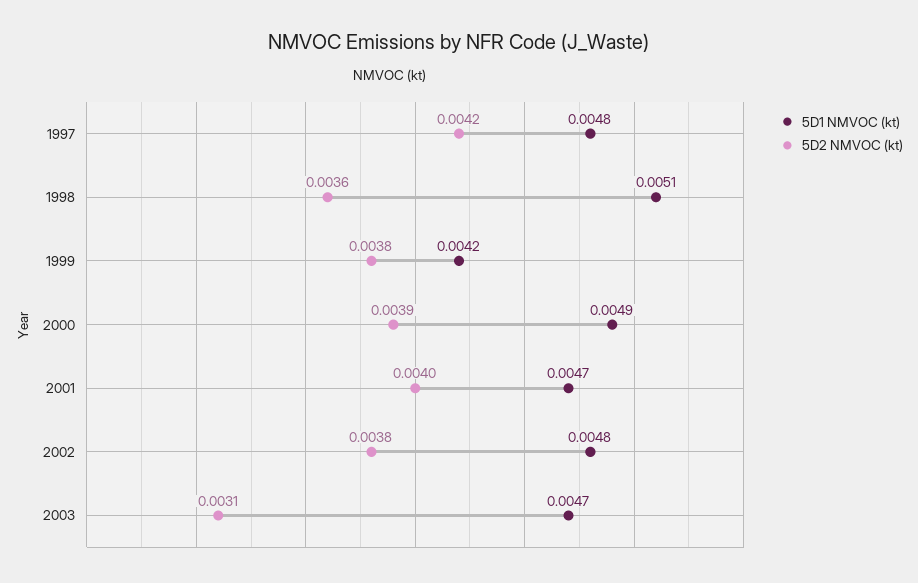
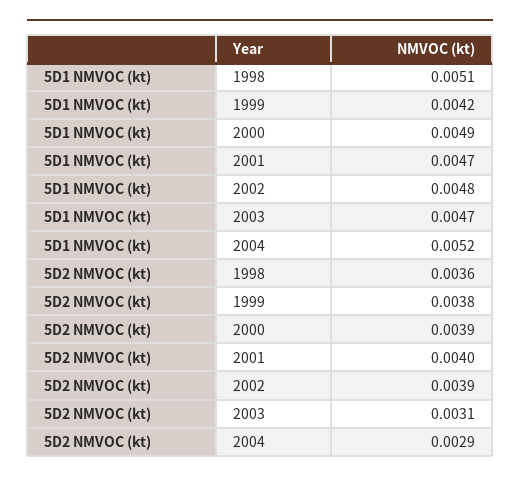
5D1 NMVOC (kt), 1997: 0.0048 -> none
5D2 NMVOC (kt), 1997: 0.0042 -> none
5D2 NMVOC (kt), 2002: 0.0038 -> 0.0039
5D1 NMVOC (kt), 2004: none -> 0.0052
5D2 NMVOC (kt), 2004: none -> 0.0029

